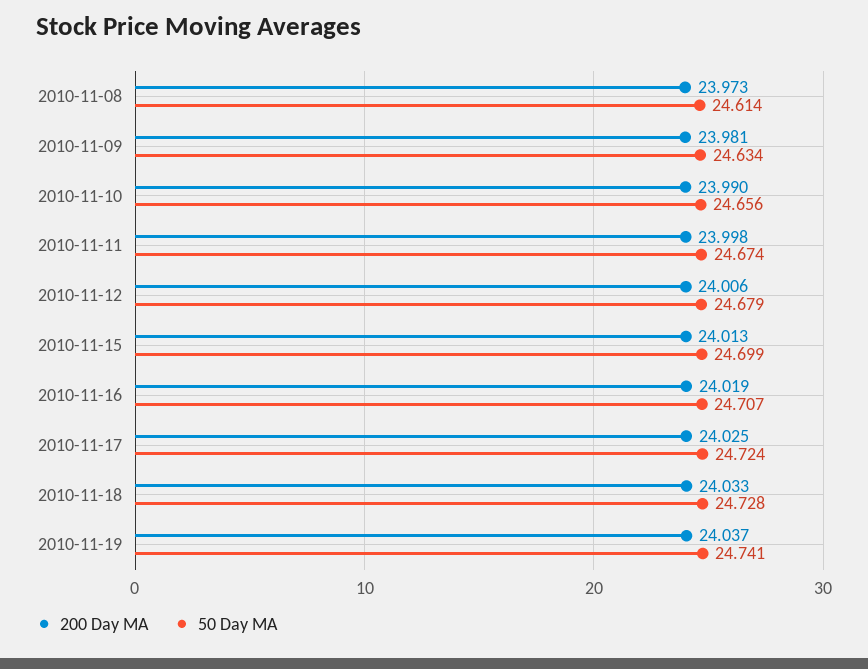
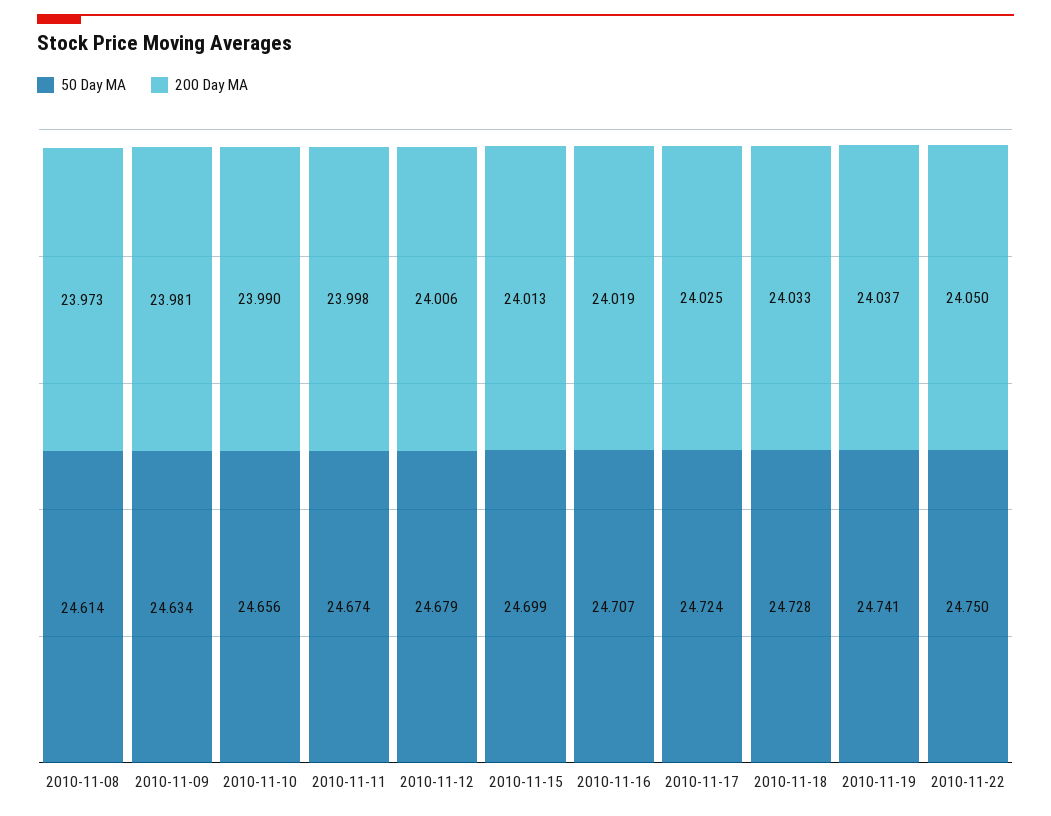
50 Day MA, 2010-11-22: none -> 24.75
200 Day MA, 2010-11-22: none -> 24.05

